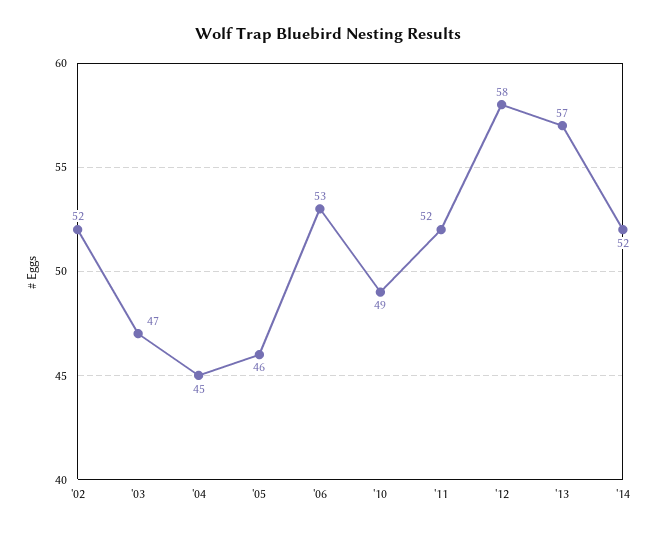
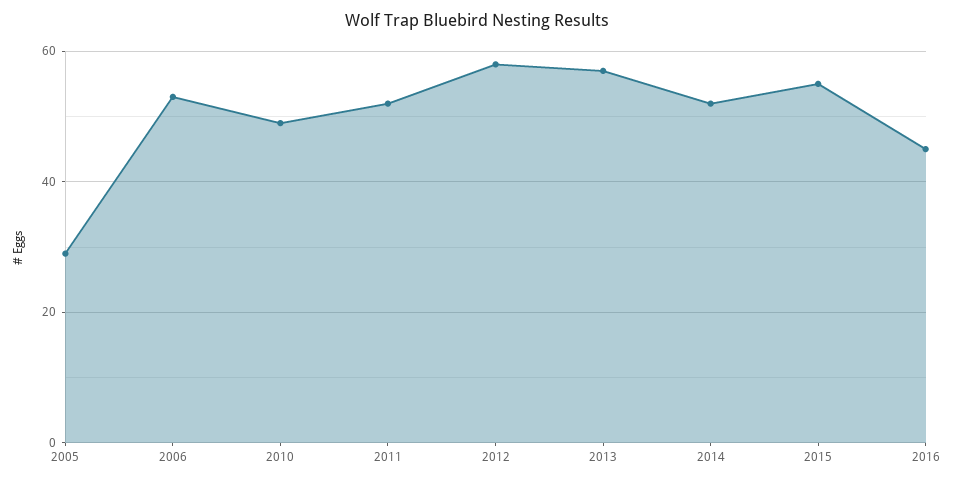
'02: 52 -> none
'03: 47 -> none
'04: 45 -> none
'05: 46 -> 30
2015: none -> 55
2016: none -> 45

